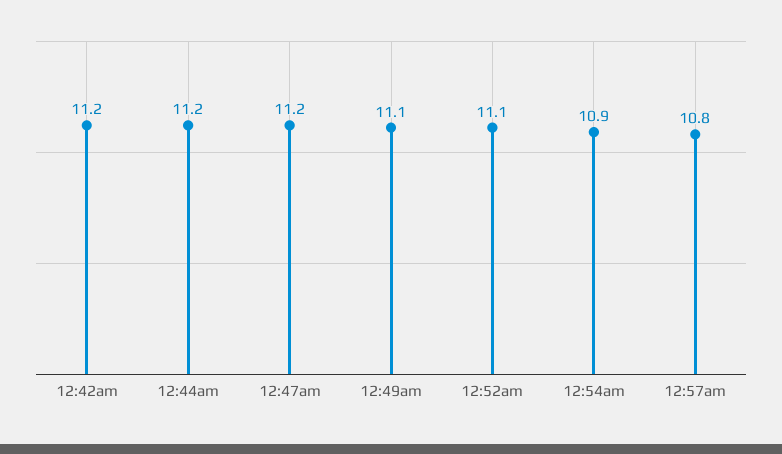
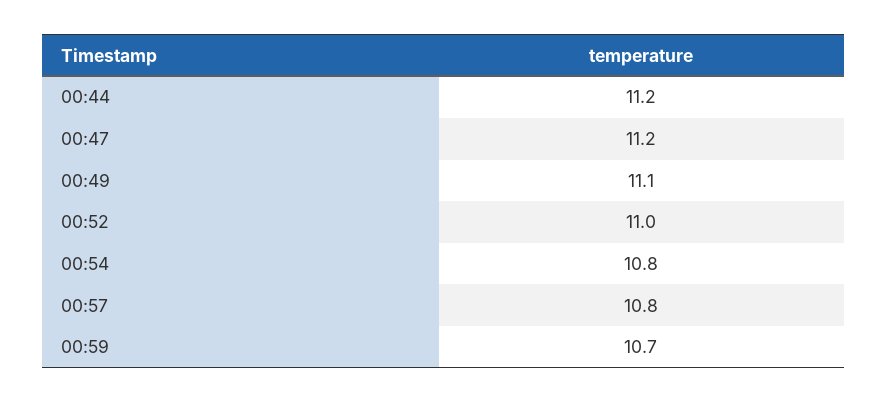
12:42am: 11.2 -> none
12:52am: 11.1 -> 11
12:54am: 10.9 -> 10.8
00:59: none -> 10.7

